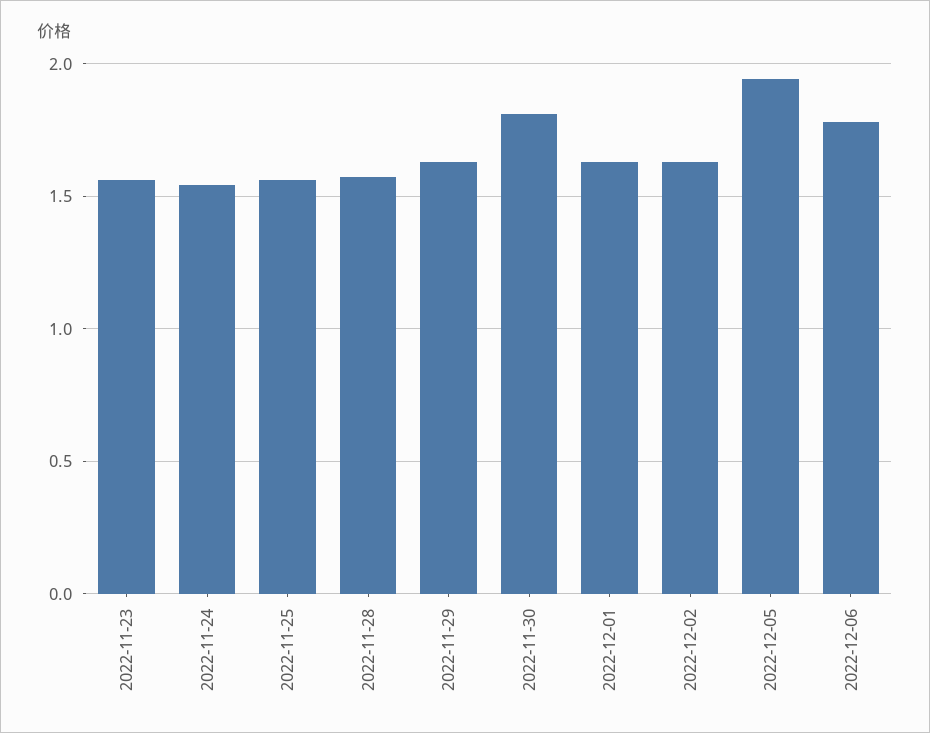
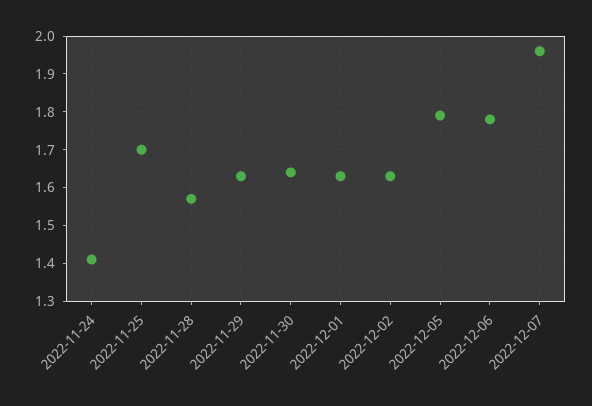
2022-11-23: 1.55 -> none
2022-11-24: 1.55 -> 1.4
2022-11-25: 1.55 -> 1.7
2022-11-30: 1.8 -> 1.65
2022-12-05: 1.95 -> 1.8
2022-12-07: none -> 1.95

